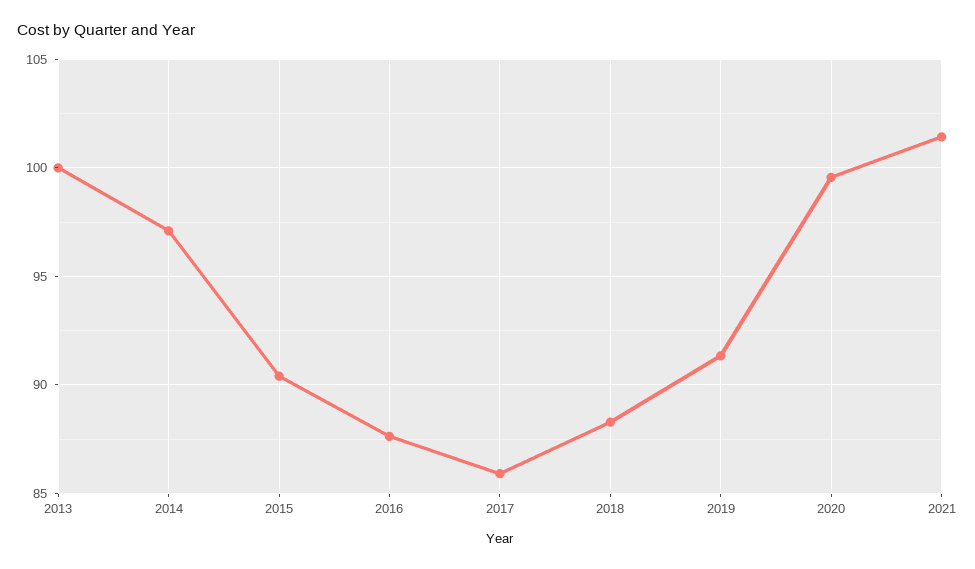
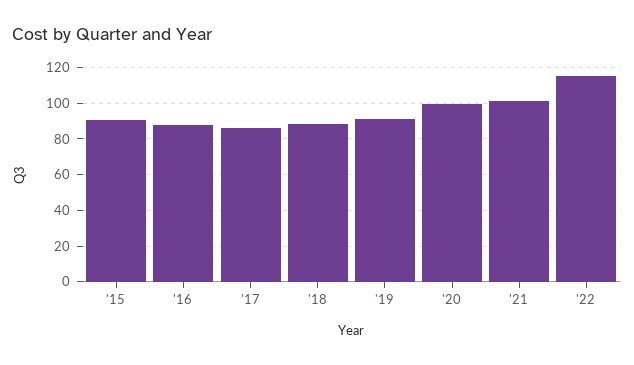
2013: 100 -> none
2014: 97 -> none
'22: none -> 115

